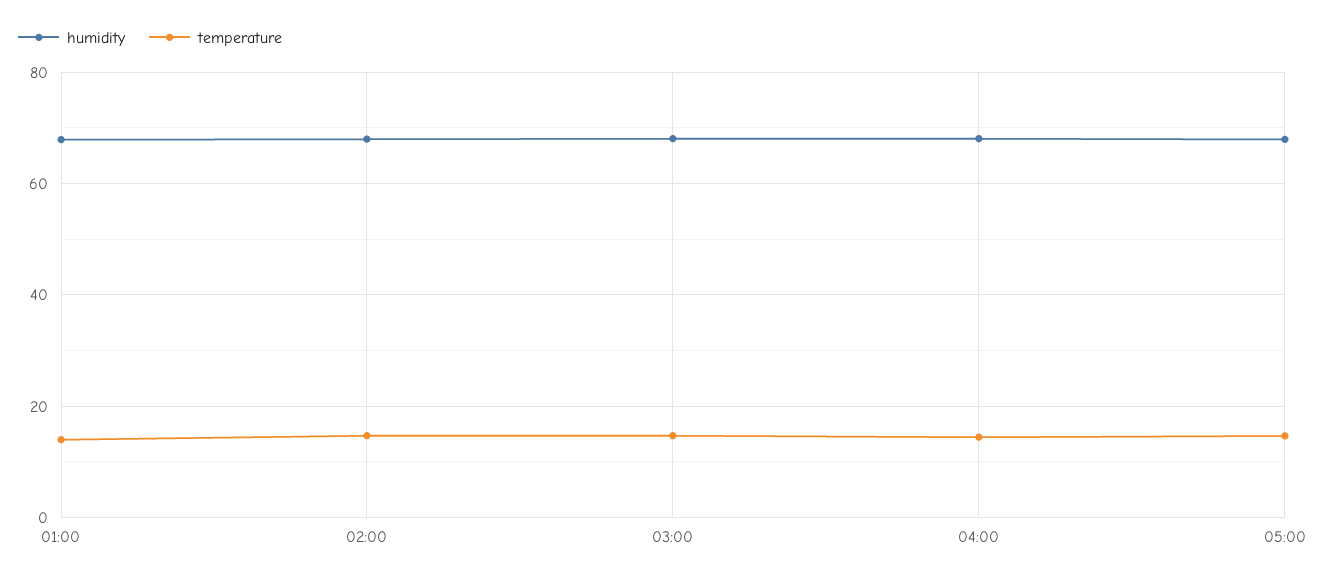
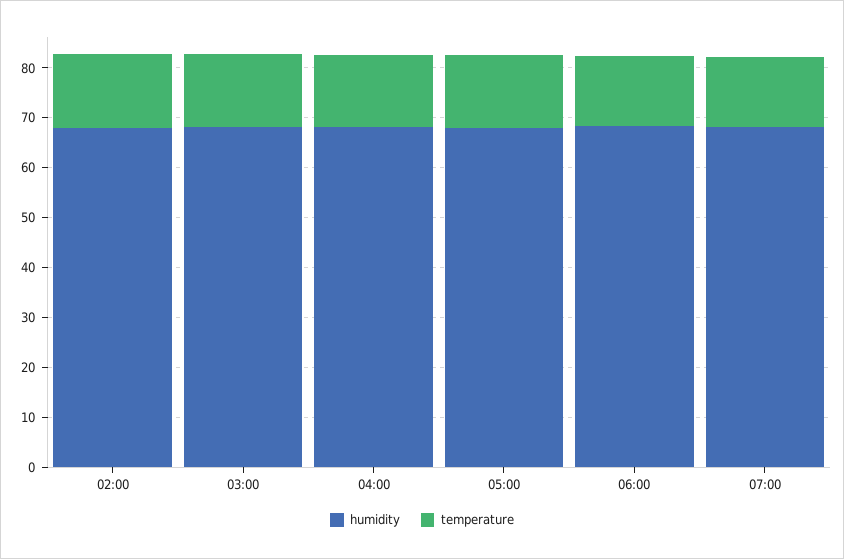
humidity, 01:00: 68 -> none
temperature, 01:00: 14 -> none
humidity, 06:00: none -> 68
temperature, 06:00: none -> 14
humidity, 07:00: none -> 68
temperature, 07:00: none -> 14

